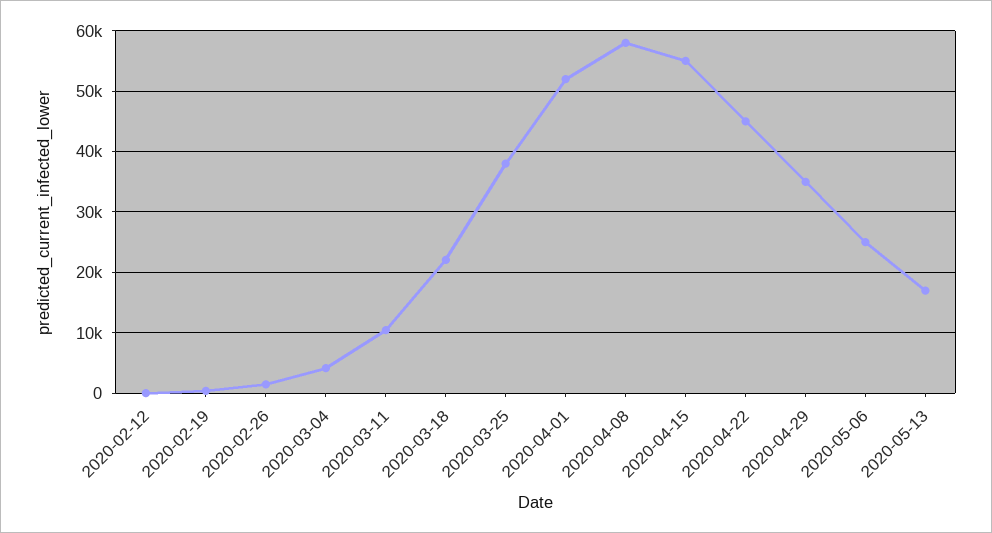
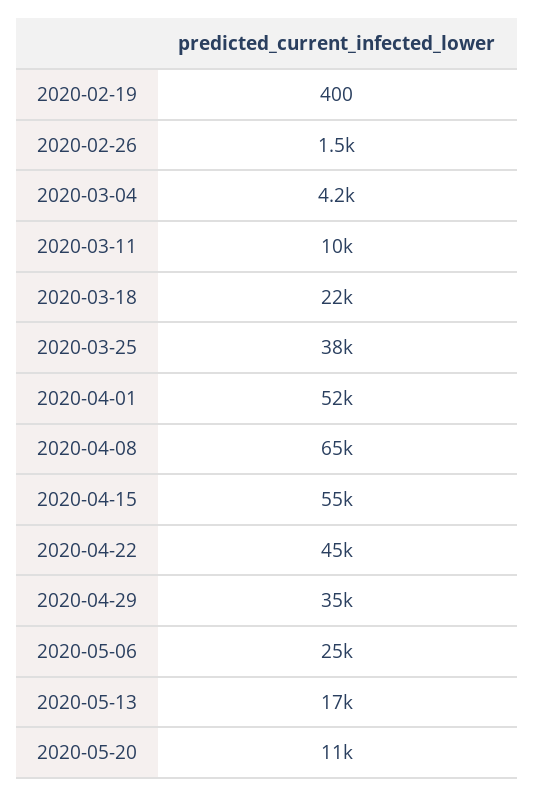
2020-02-12: 0 -> none
2020-04-08: 58000 -> 65000
2020-05-20: none -> 11000

